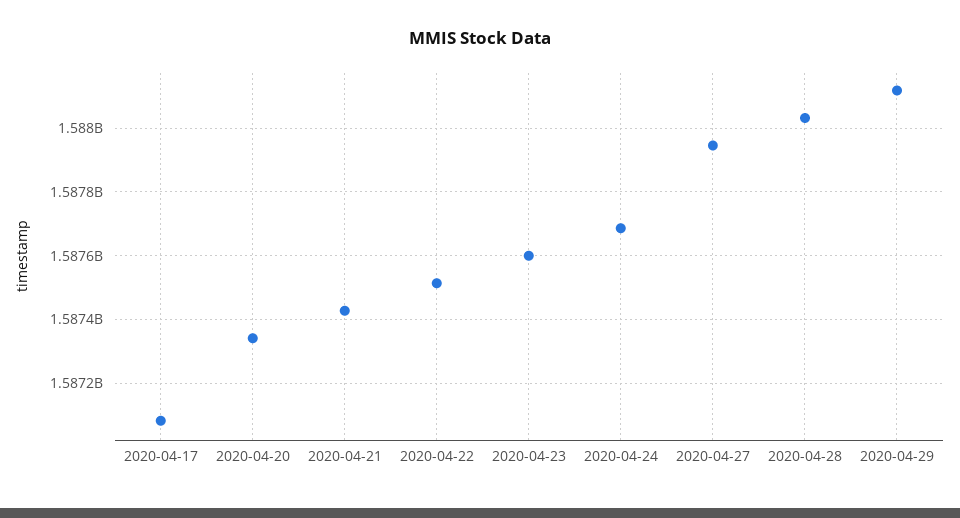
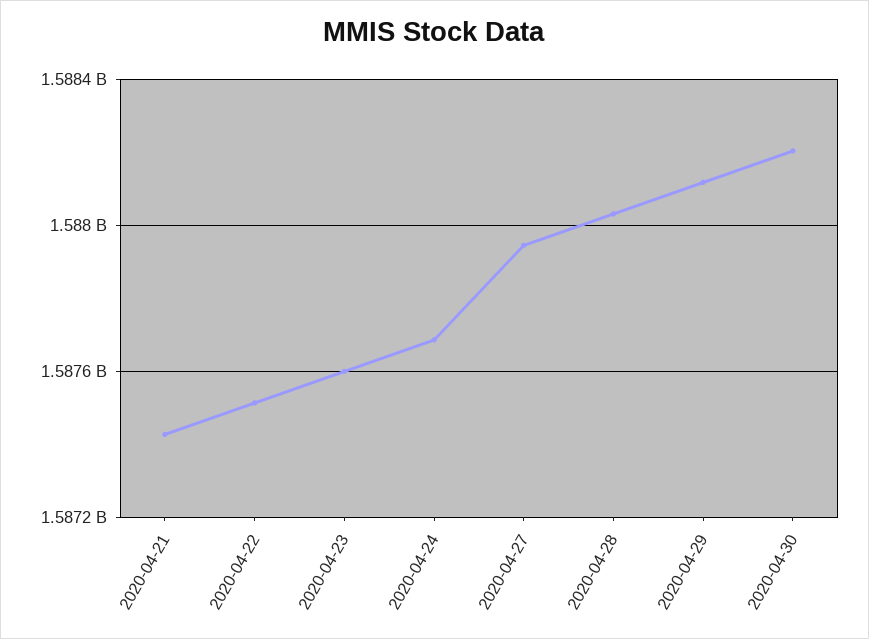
2020-04-17: 1587080000 -> none
2020-04-20: 1587340000 -> none
2020-04-30: none -> 1588200000

